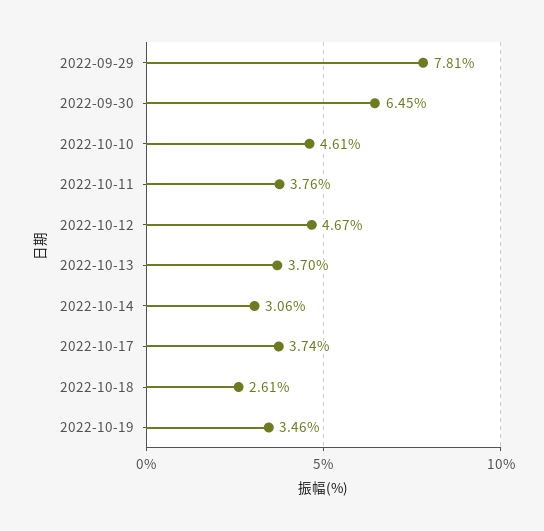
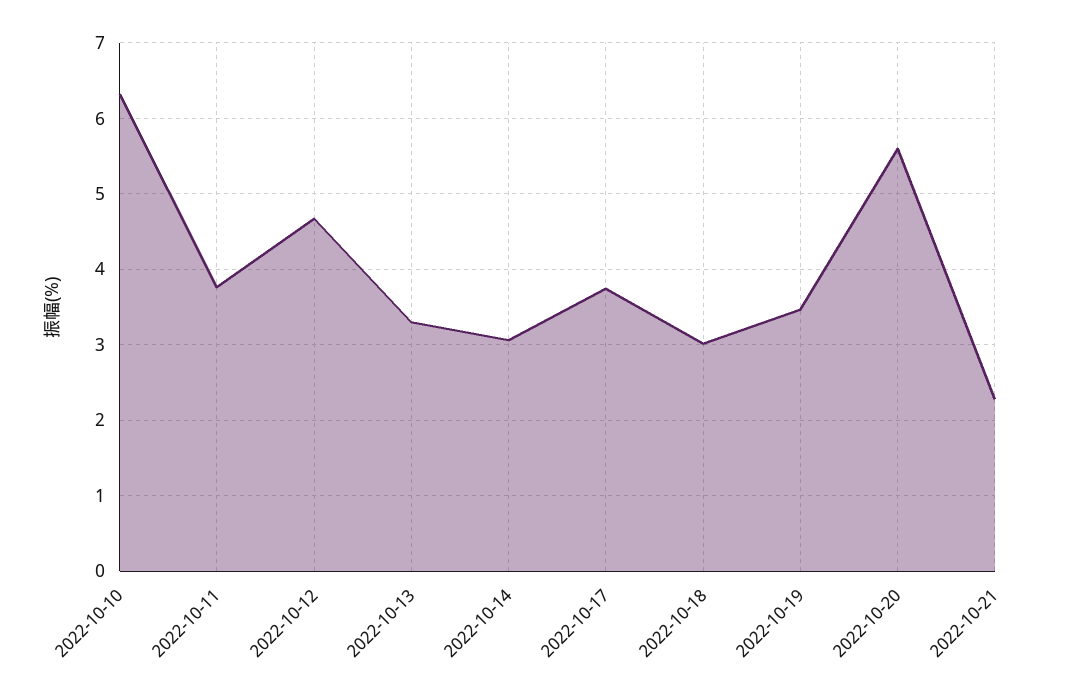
2022-09-29: 7.81 -> none
2022-09-30: 6.45 -> none
2022-10-10: 4.61 -> 6.3
2022-10-13: 3.7 -> 3.3
2022-10-18: 2.61 -> 3
2022-10-20: none -> 5.6
2022-10-21: none -> 2.3

